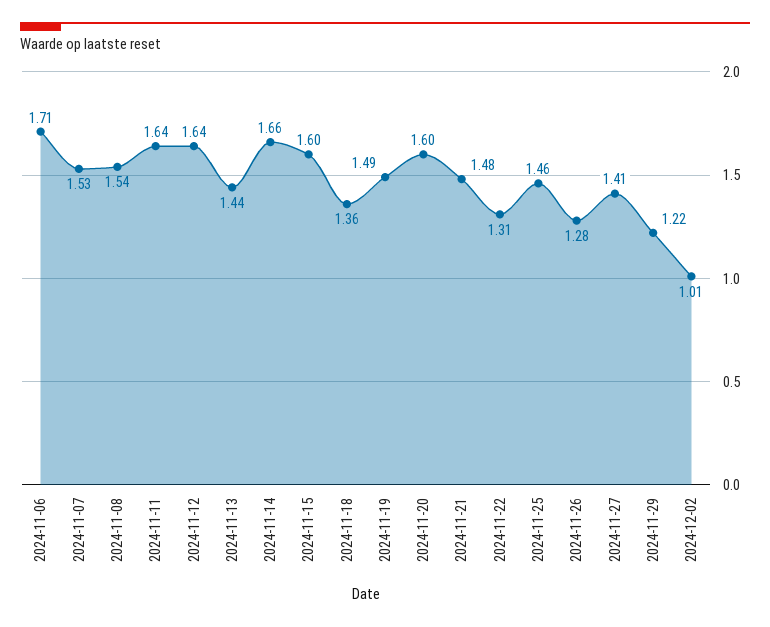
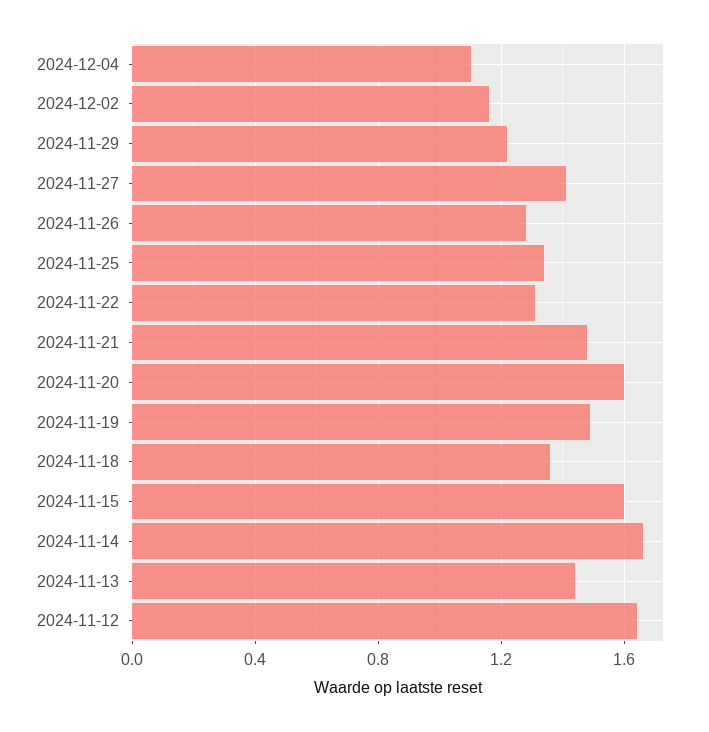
2024-11-06: 1.71 -> none
2024-11-07: 1.53 -> none
2024-11-08: 1.54 -> none
2024-11-11: 1.64 -> none
2024-11-25: 1.46 -> 1.35
2024-12-02: 1.01 -> 1.15
2024-12-04: none -> 1.1

